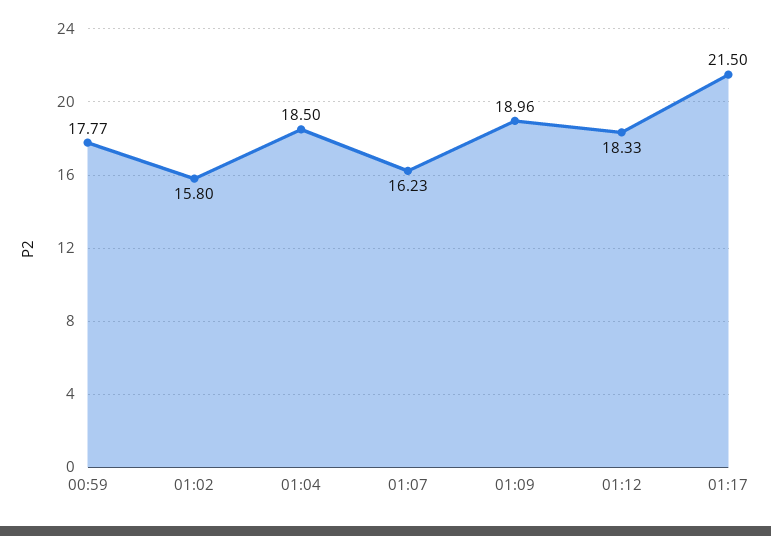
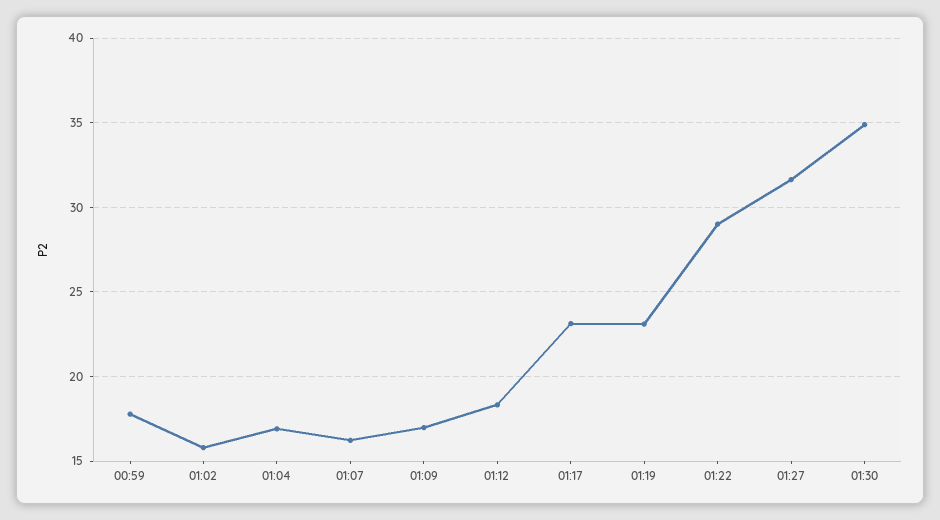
01:04: 18.5 -> 17
01:09: 18.96 -> 17
01:17: 21.5 -> 23
01:19: none -> 23
01:22: none -> 29
01:27: none -> 31.5
01:30: none -> 35

